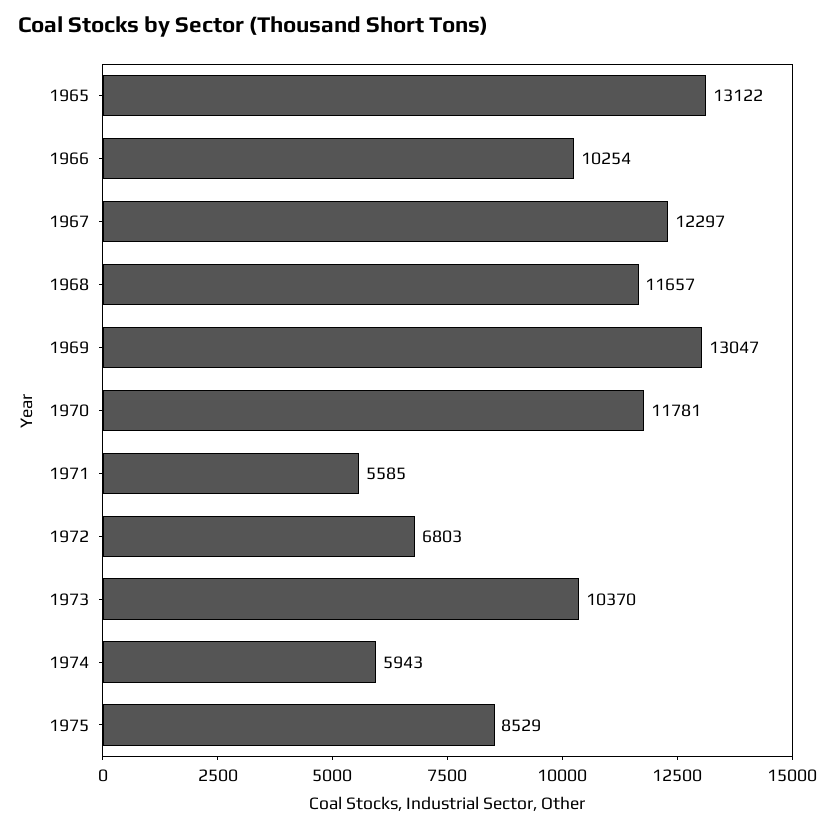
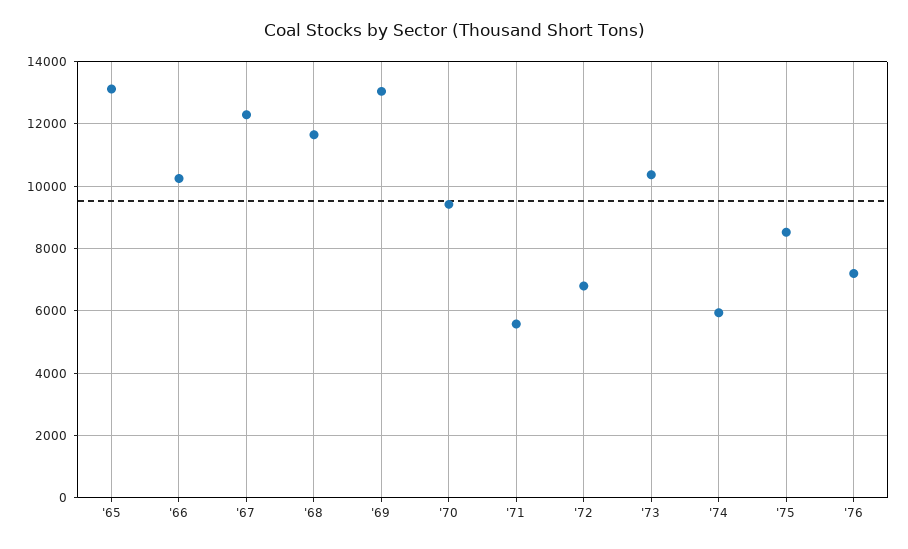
1970: 11781 -> 9400
'76: none -> 7200

